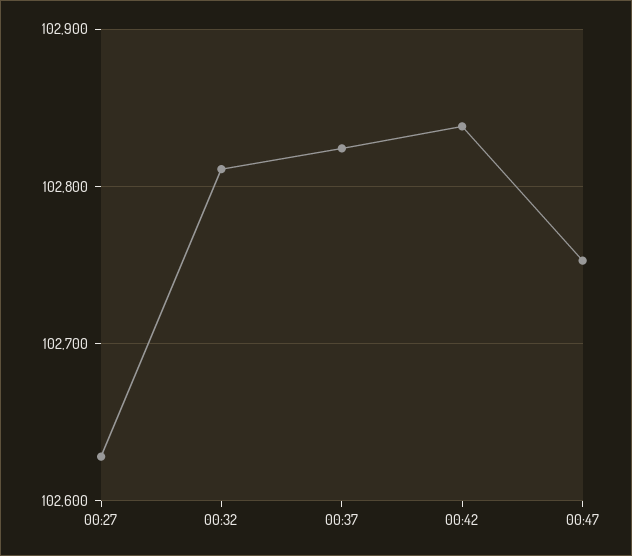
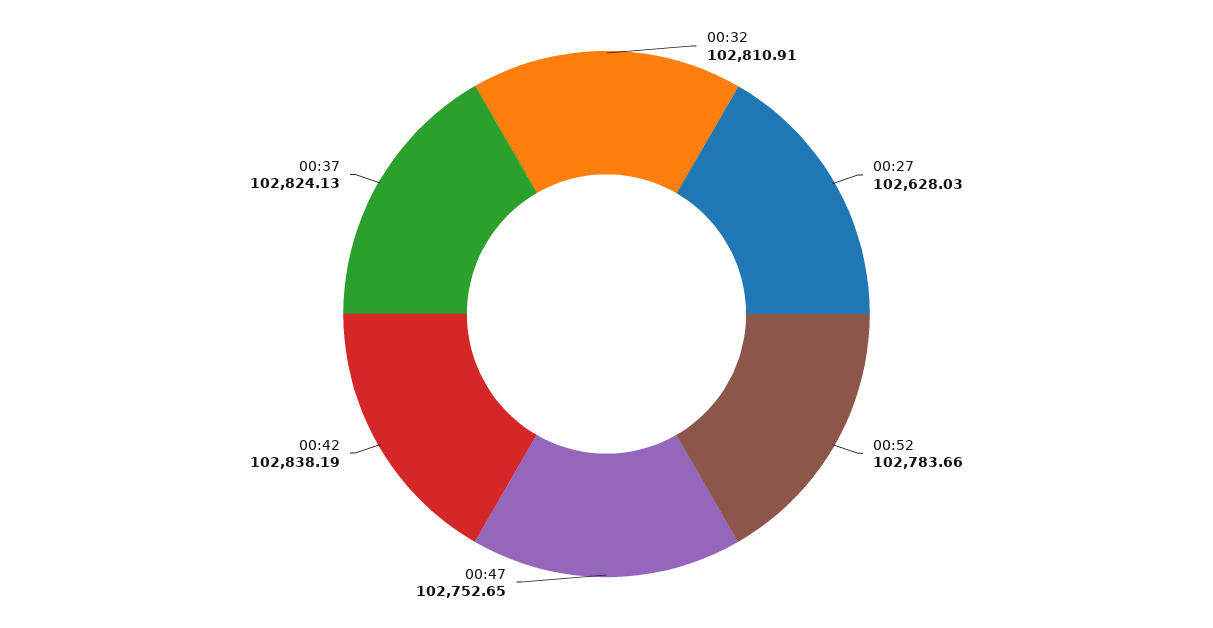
00:52: none -> 102783.66

